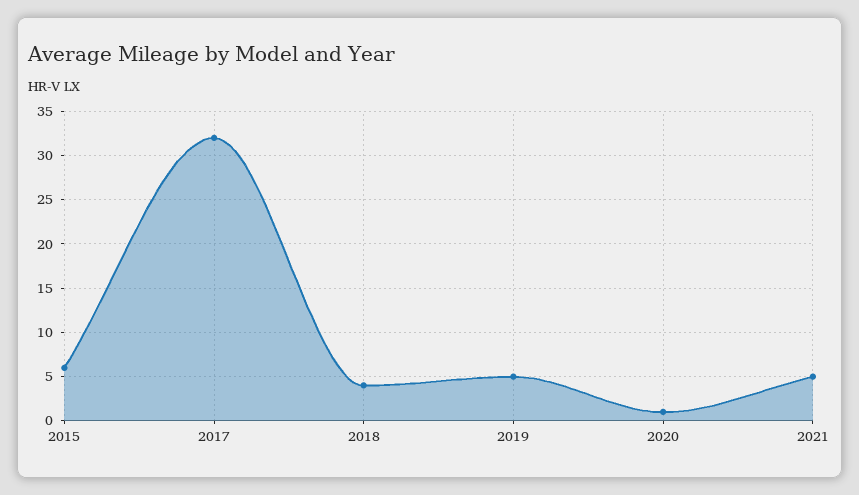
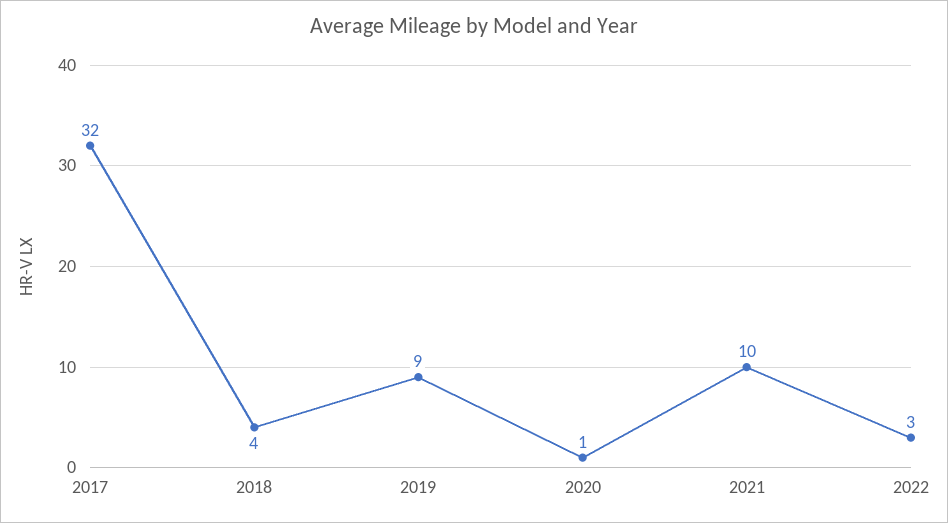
2015: 6 -> none
2019: 5 -> 9
2021: 5 -> 10
2022: none -> 3

